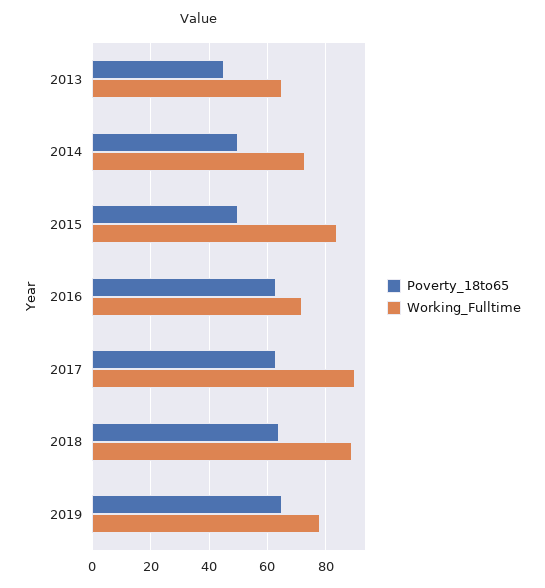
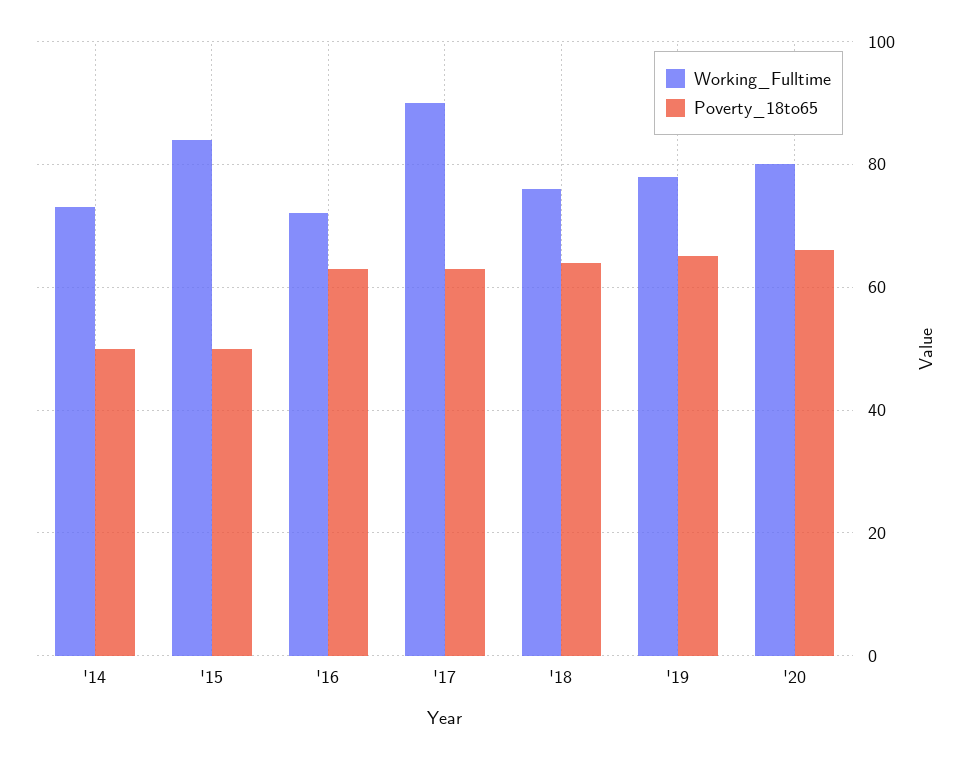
Poverty_18to65, 2013: 45 -> none
Working_Fulltime, 2013: 65 -> none
Working_Fulltime, 2018: 90 -> 75
Working_Fulltime, '20: none -> 80
Poverty_18to65, '20: none -> 65

